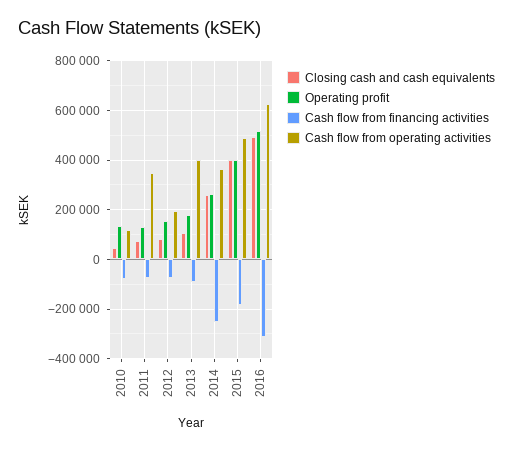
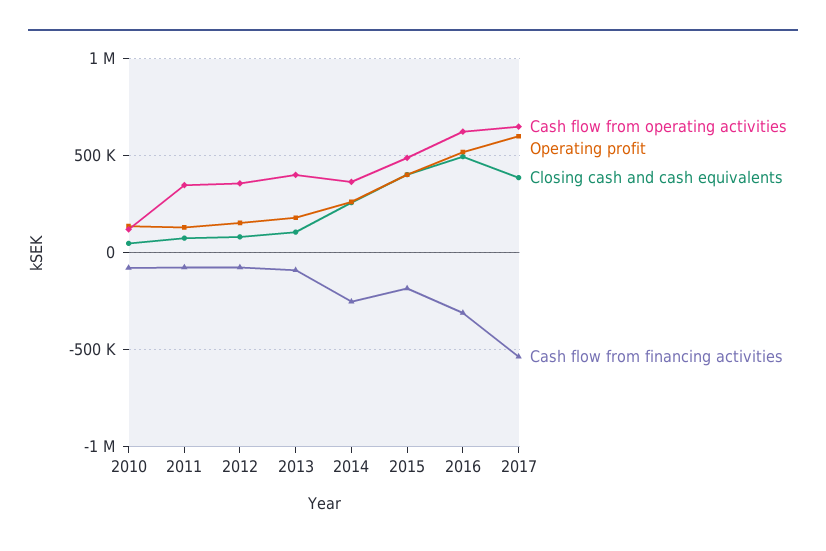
Cash flow from operating activities, 2012: 200000 -> 350000
Cash flow from operating activities, 2017: none -> 650000
Operating profit, 2017: none -> 600000
Closing cash and cash equivalents, 2017: none -> 400000
Cash flow from financing activities, 2017: none -> -550000

